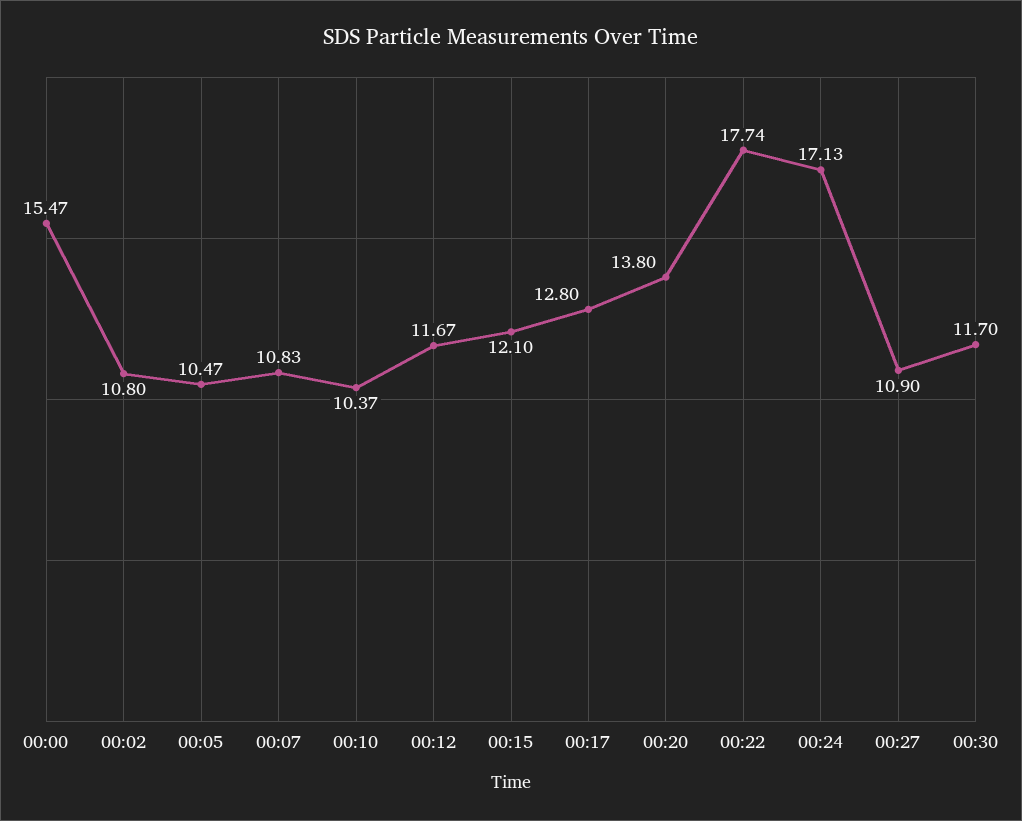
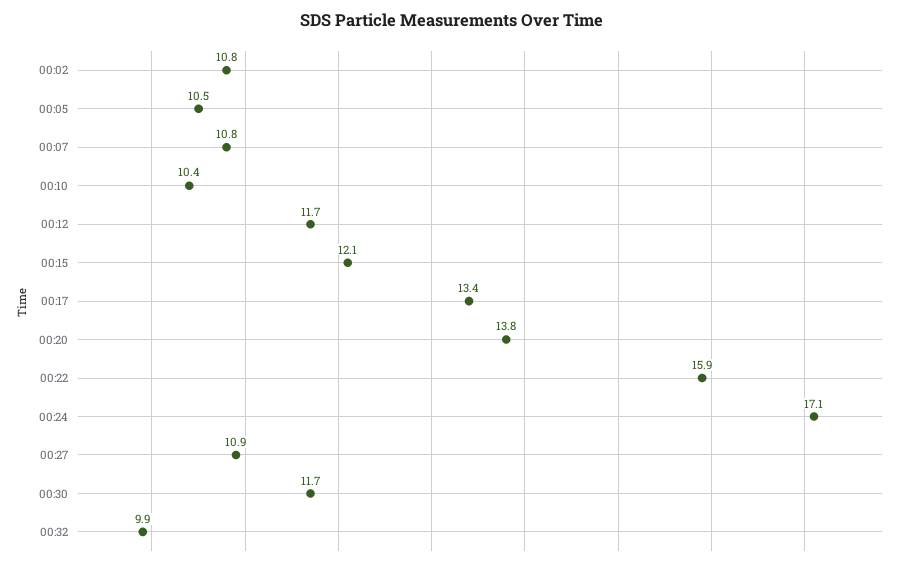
00:00: 15.47 -> none
00:17: 12.8 -> 13.4
00:22: 17.74 -> 15.9
00:32: none -> 9.9

